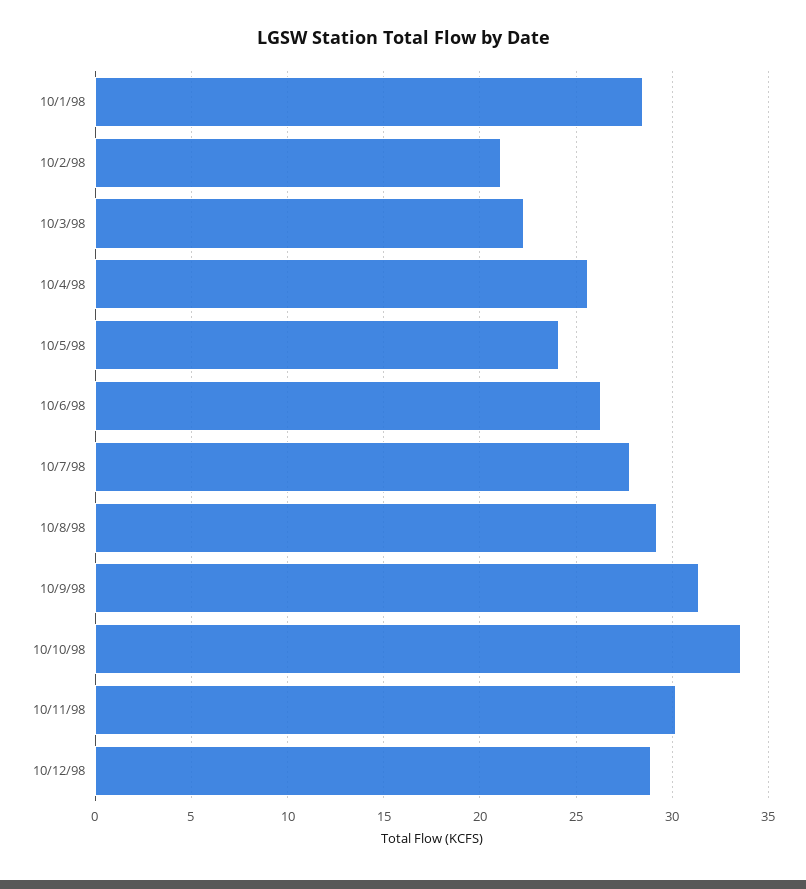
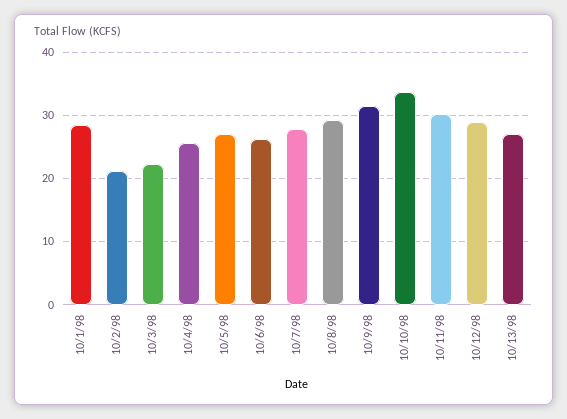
10/5/98: 24 -> 27
10/13/98: none -> 27

